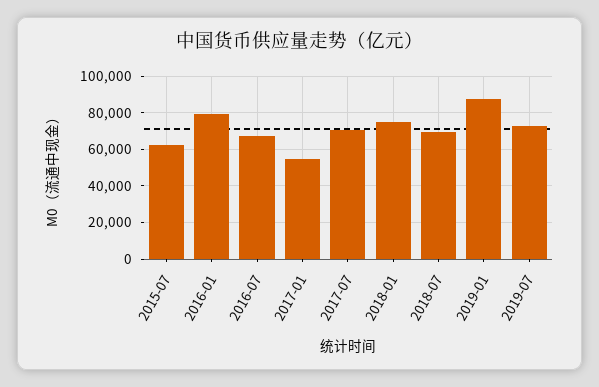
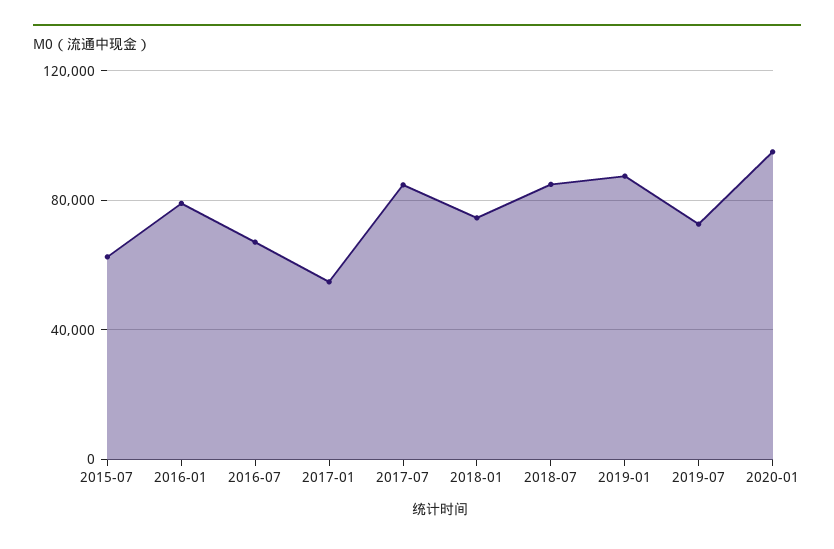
2017-07: 70000 -> 85000
2018-07: 70000 -> 85000
2020-01: none -> 95000

